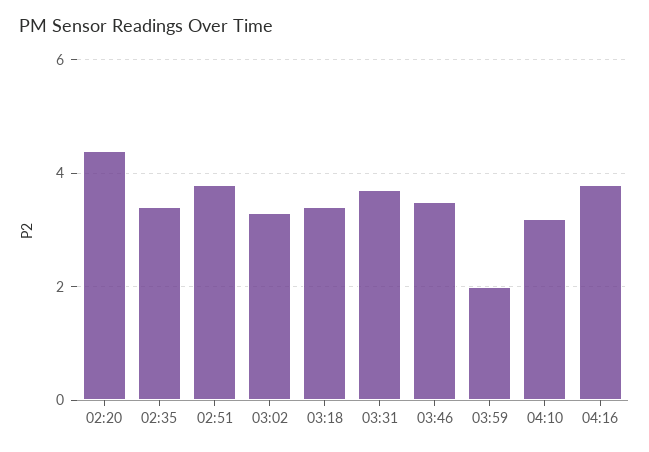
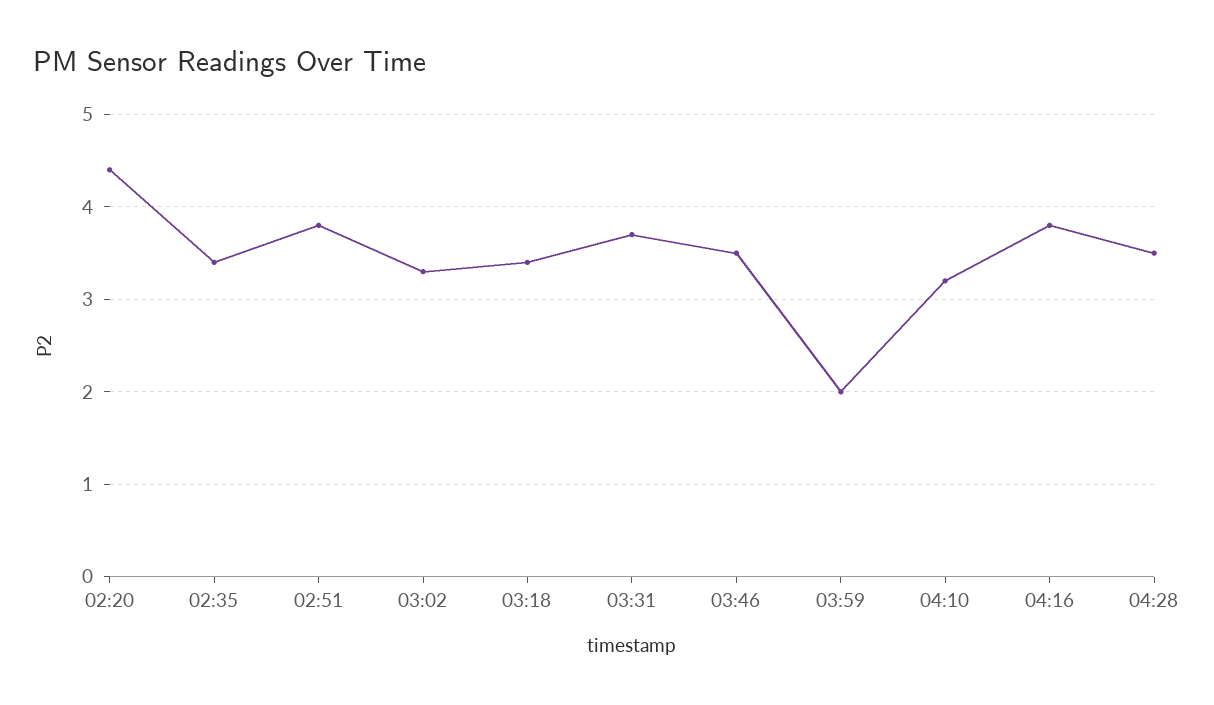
04:28: none -> 3.5

